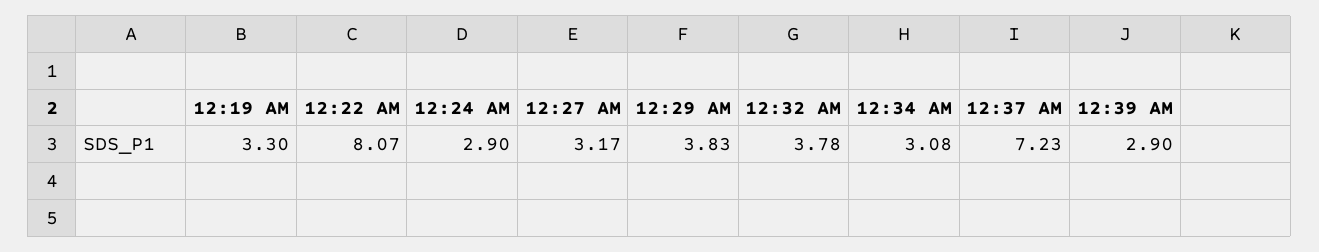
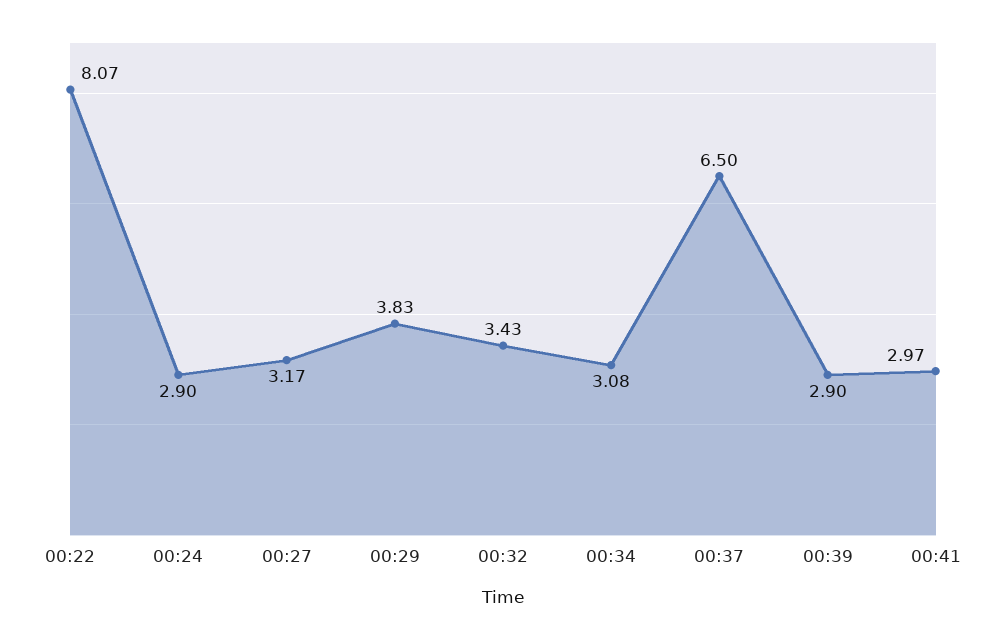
12:19 AM: 3.3 -> none
12:32 AM: 3.78 -> 3.43
12:37 AM: 7.23 -> 6.5
00:41: none -> 2.97

